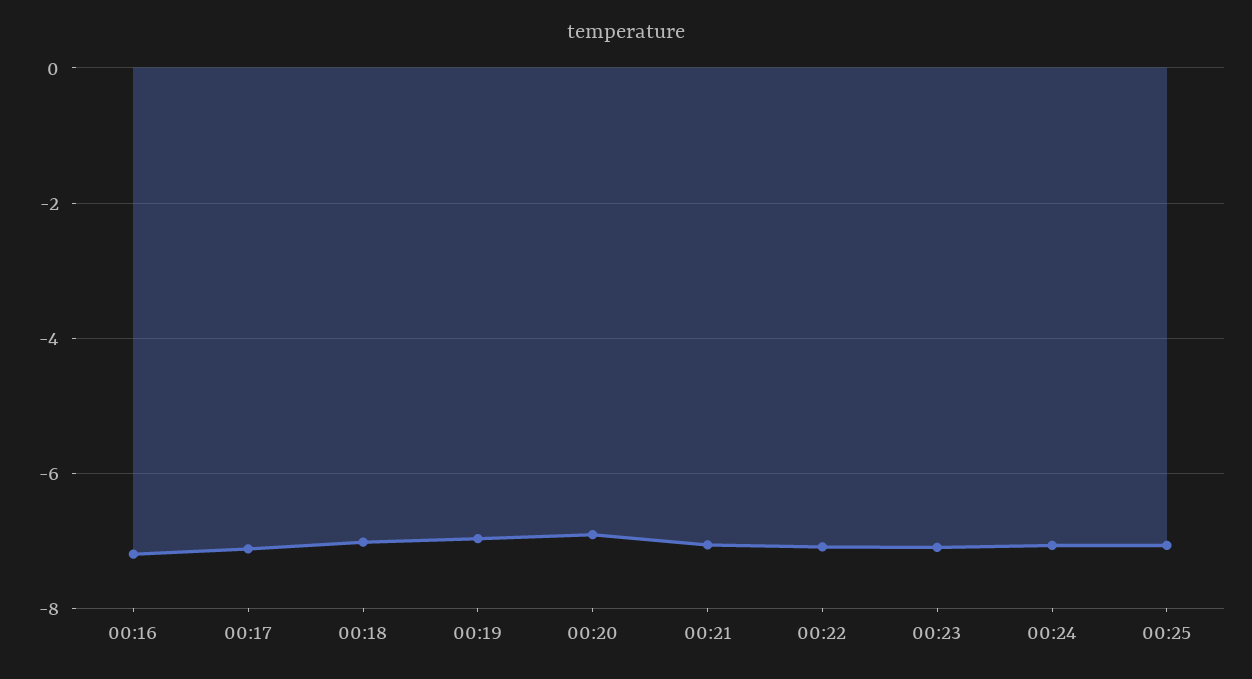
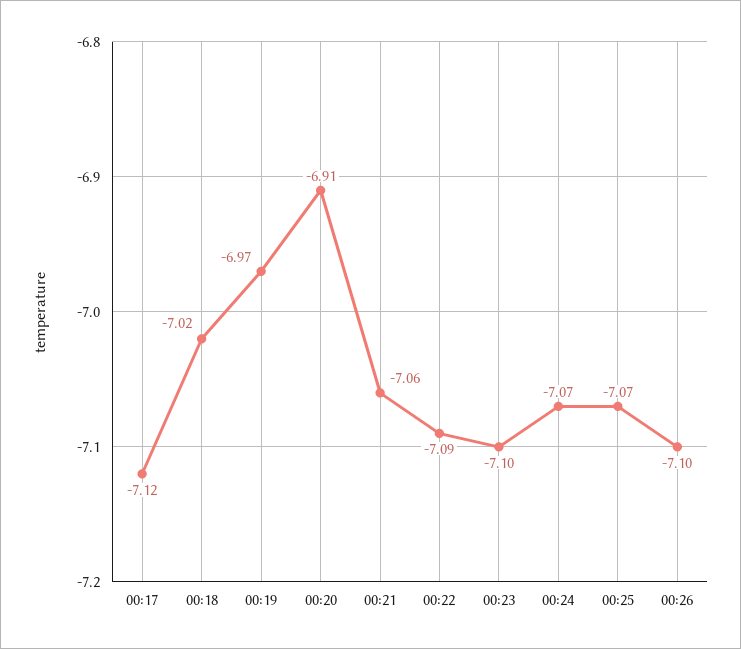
00:16: -7.2 -> none
00:26: none -> -7.1

